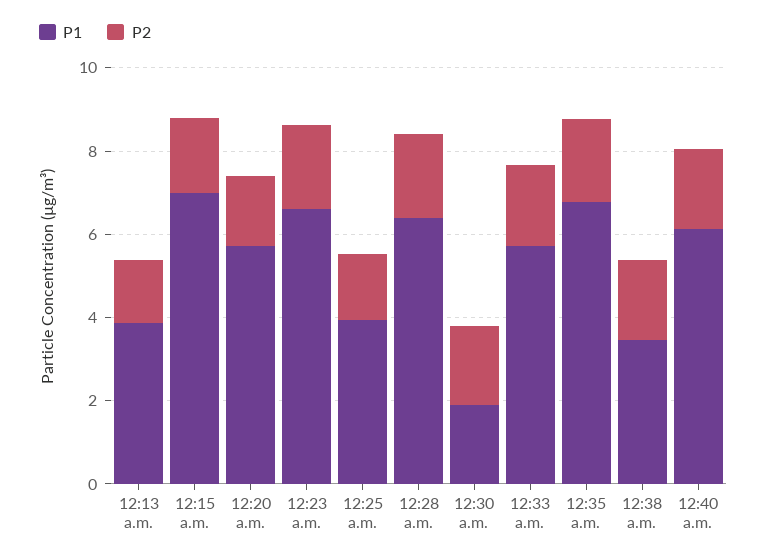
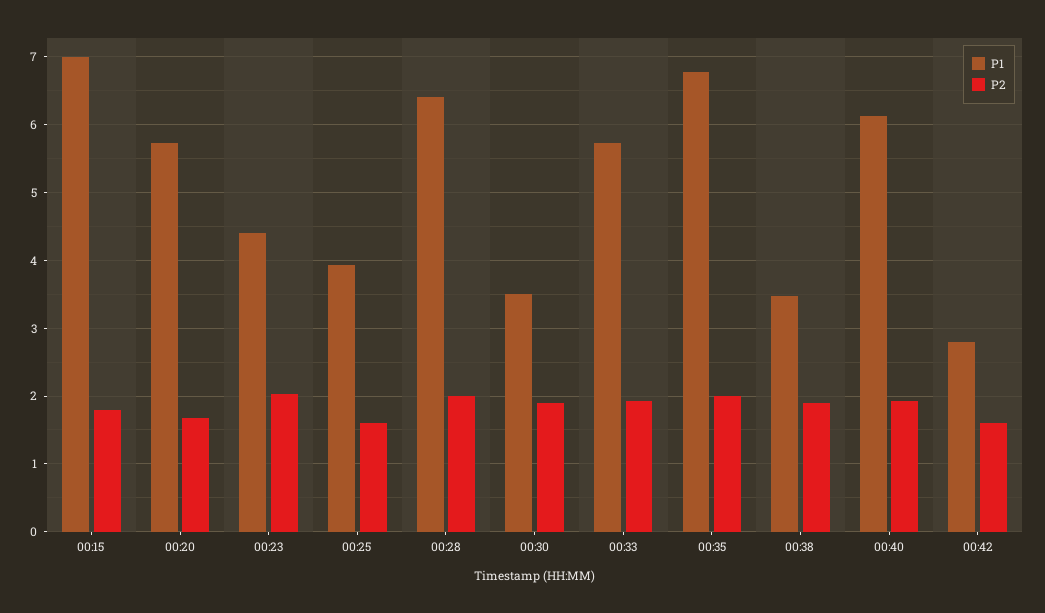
P1, 12:13 a.m.: 4 -> none
P2, 12:13 a.m.: 1.5 -> none
P1, 12:23 a.m.: 6.5 -> 4.4
P1, 12:30 a.m.: 2 -> 3.5
P1, 00:42: none -> 2.8
P2, 00:42: none -> 1.6

